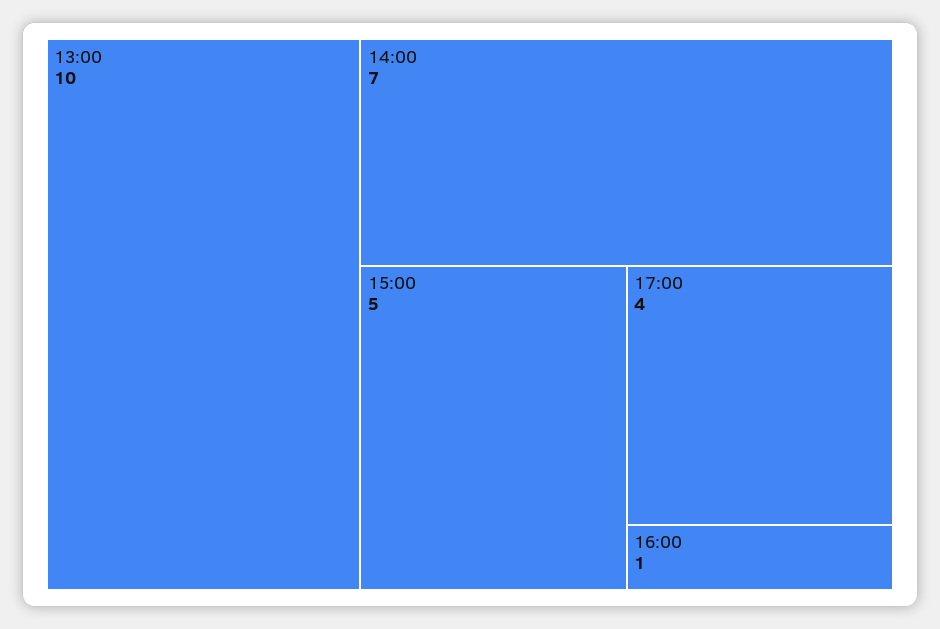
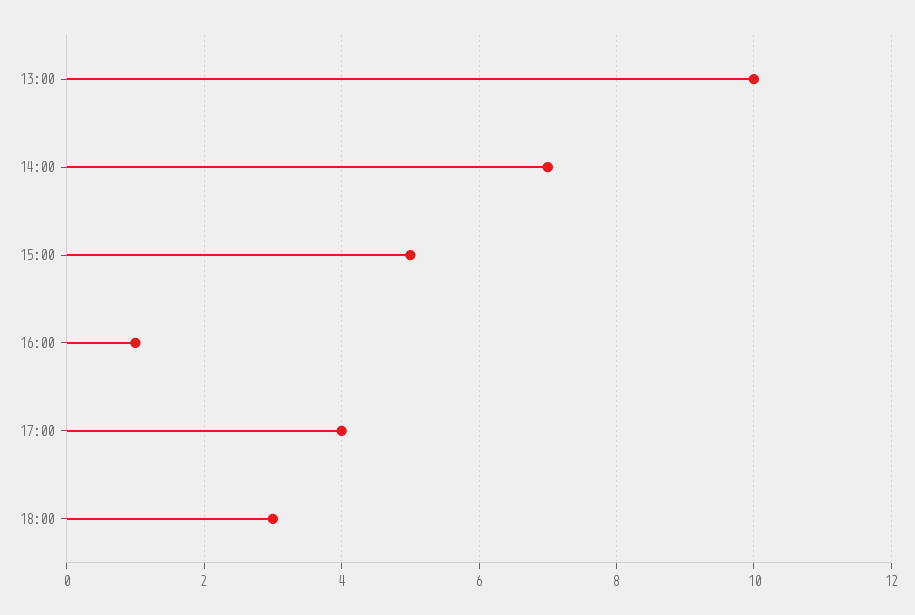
18:00: none -> 3

